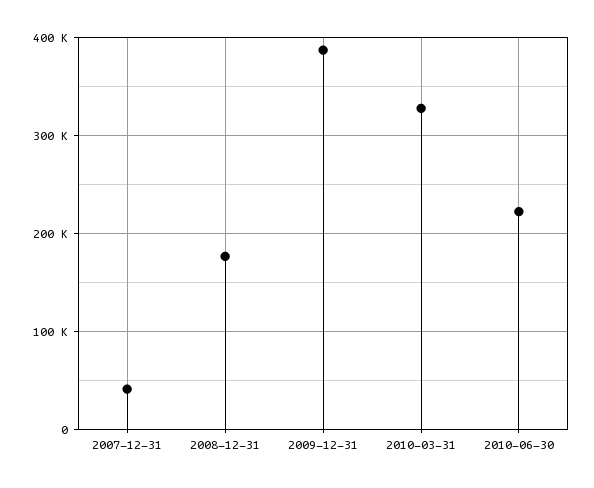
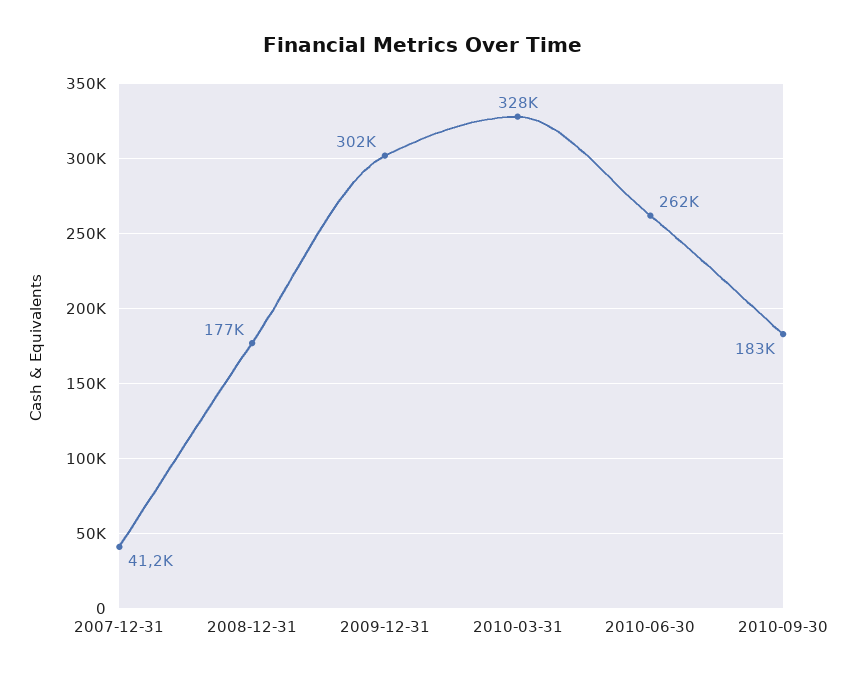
2009-12-31: 390000 -> 302000
2010-06-30: 220000 -> 262000
2010-09-30: none -> 183000

